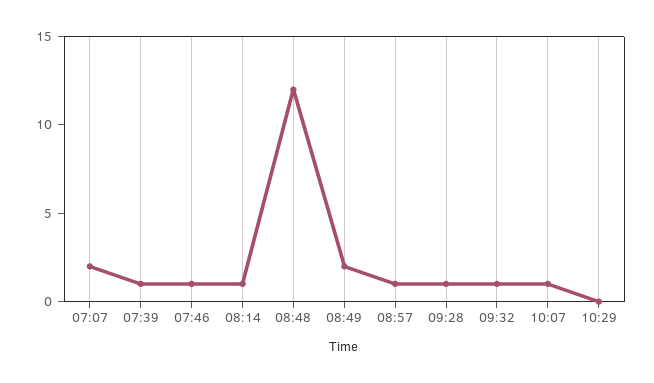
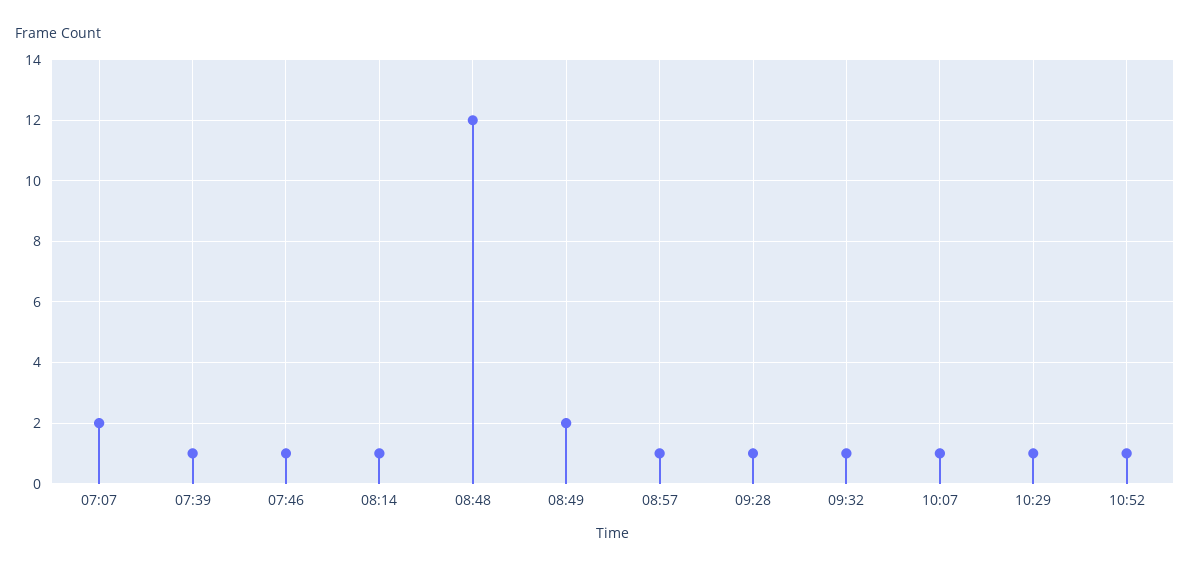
10:29: 0 -> 1
10:52: none -> 1

